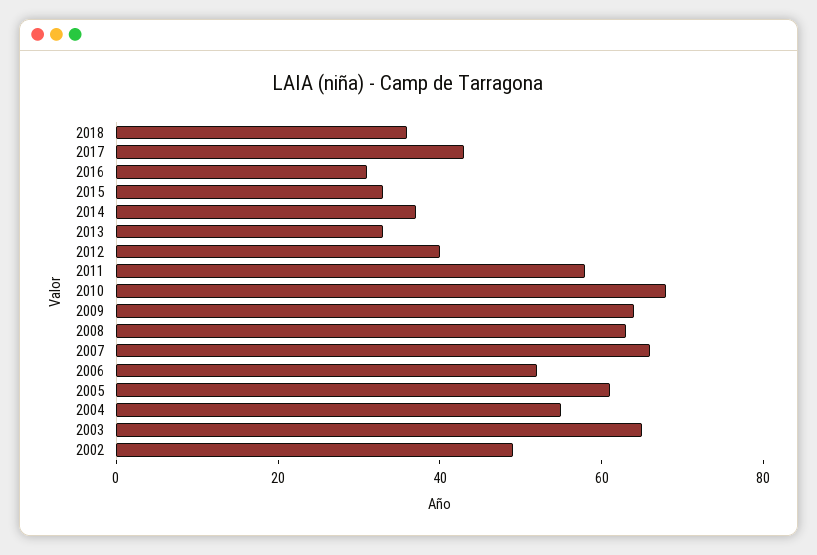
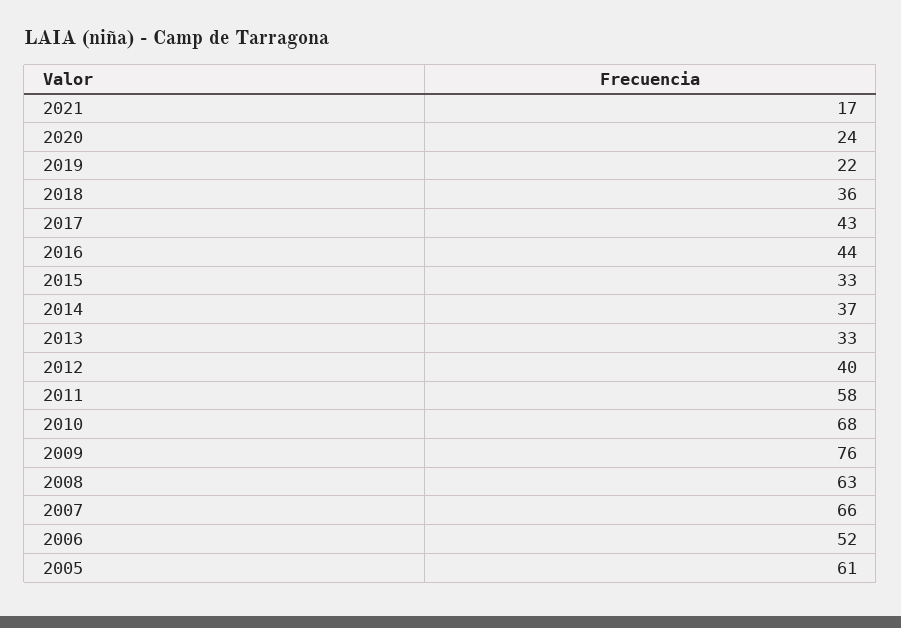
2016: 30 -> 44
2009: 65 -> 76
2004: 55 -> none
2003: 65 -> none
2002: 50 -> none
2021: none -> 17
2020: none -> 24
2019: none -> 22

